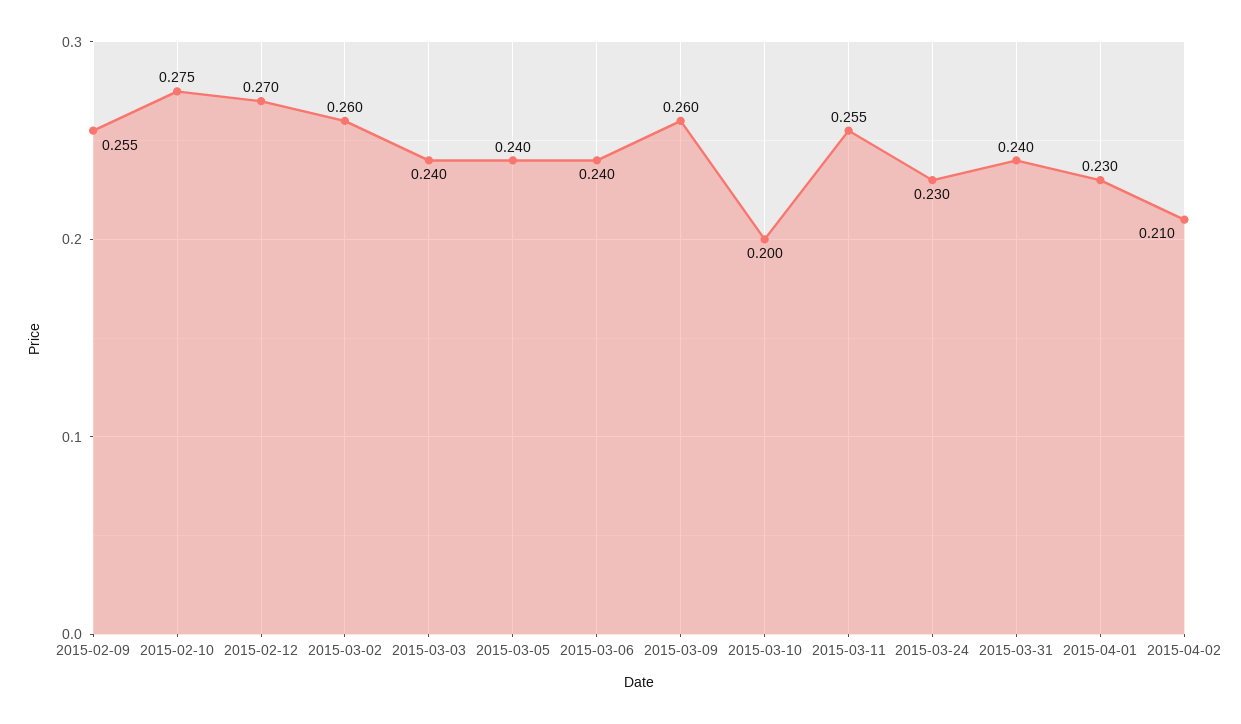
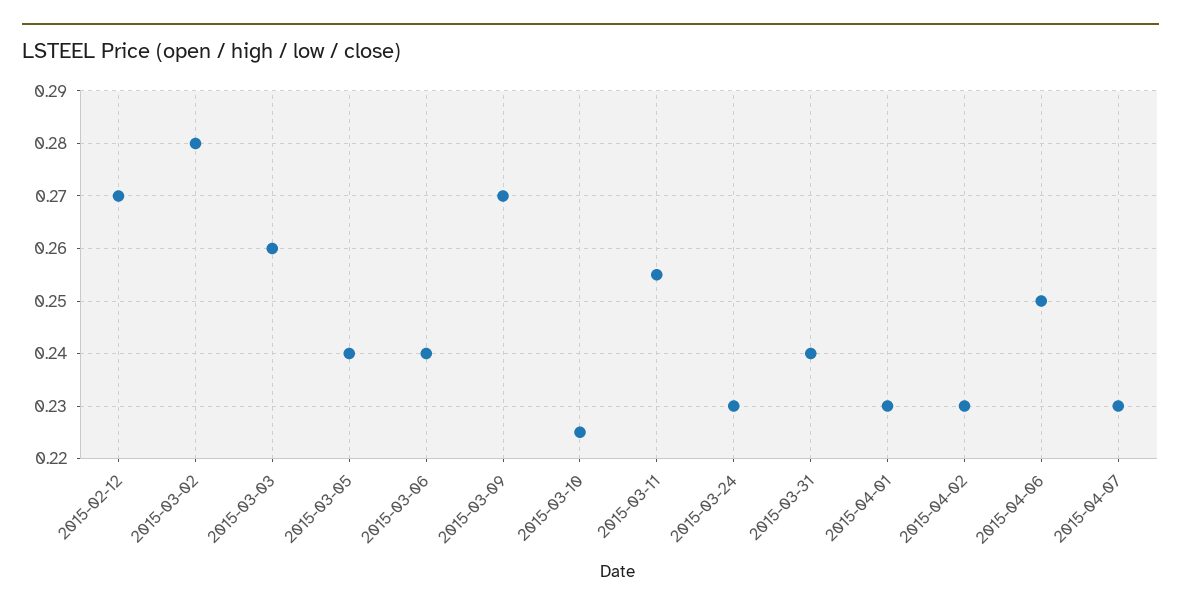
2015-02-09: 0.255 -> none
2015-02-10: 0.275 -> none
2015-03-02: 0.26 -> 0.28
2015-03-03: 0.24 -> 0.26
2015-03-09: 0.26 -> 0.27
2015-03-10: 0.2 -> 0.225
2015-04-02: 0.21 -> 0.23
2015-04-06: none -> 0.25
2015-04-07: none -> 0.23

